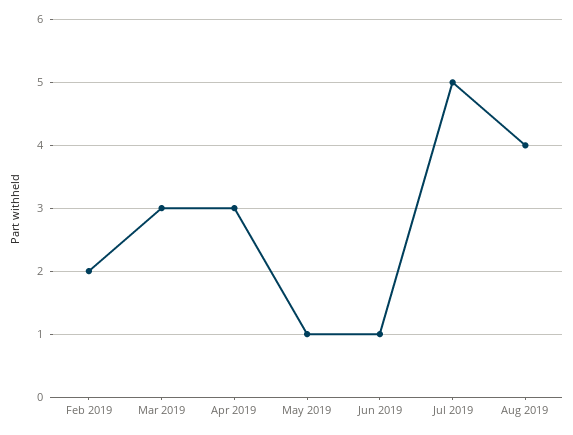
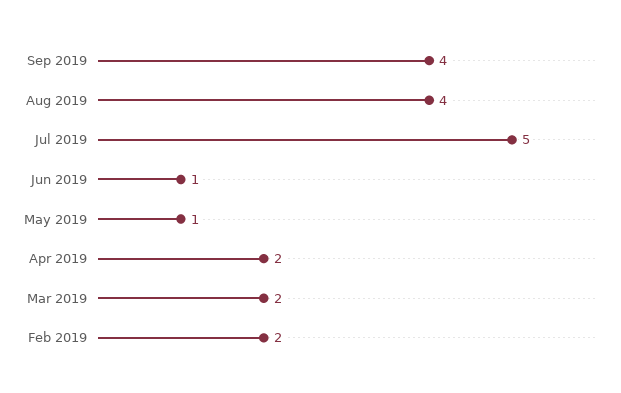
Mar 2019: 3 -> 2
Apr 2019: 3 -> 2
Sep 2019: none -> 4

